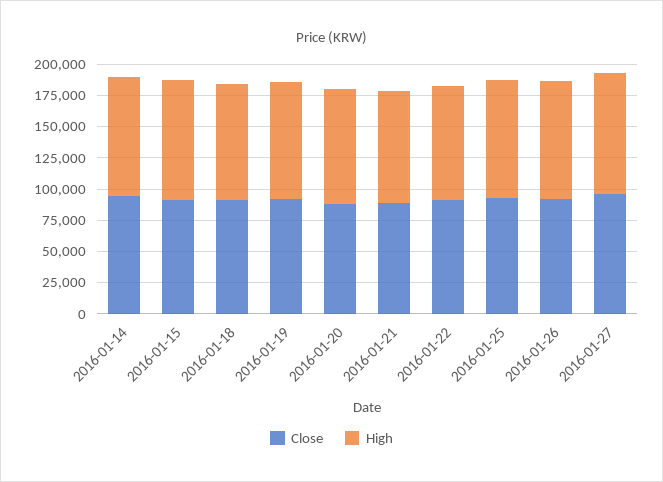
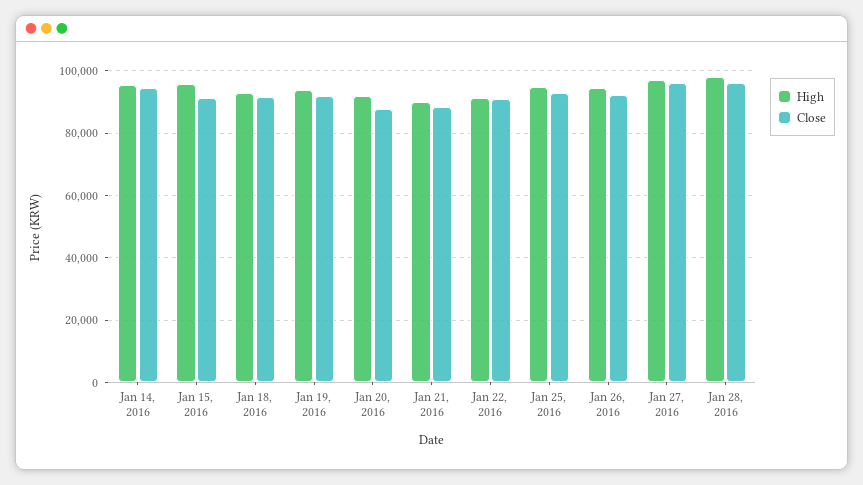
High, Jan 28, 2016: none -> 98000
Close, Jan 28, 2016: none -> 96000

